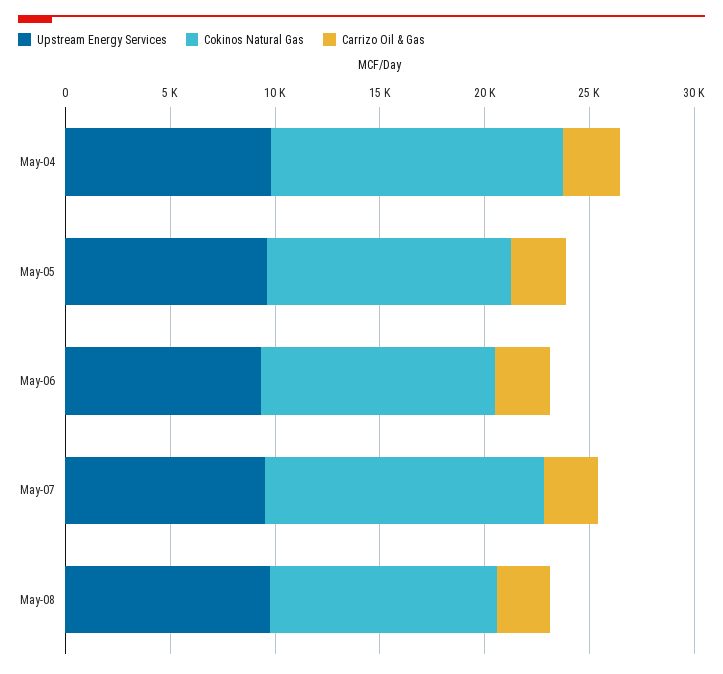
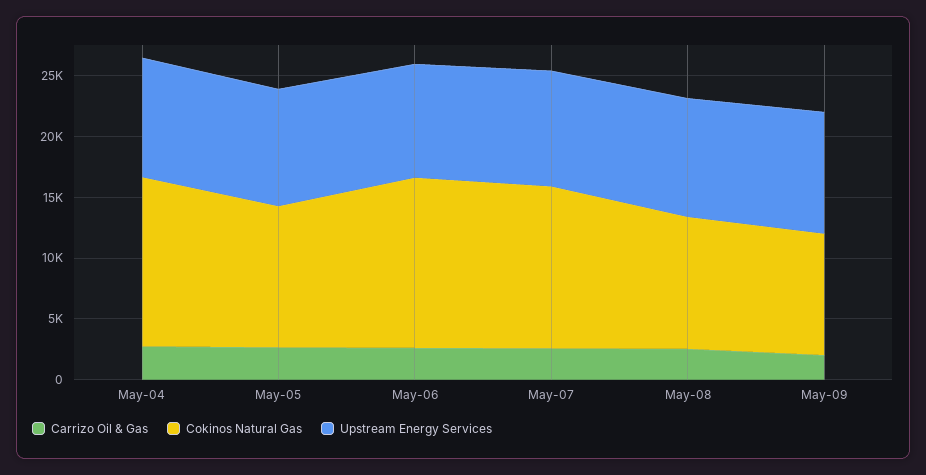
Cokinos Natural Gas, May-06: 11000 -> 14000
Carrizo Oil & Gas, May-09: none -> 2000
Cokinos Natural Gas, May-09: none -> 10000
Upstream Energy Services, May-09: none -> 10000

